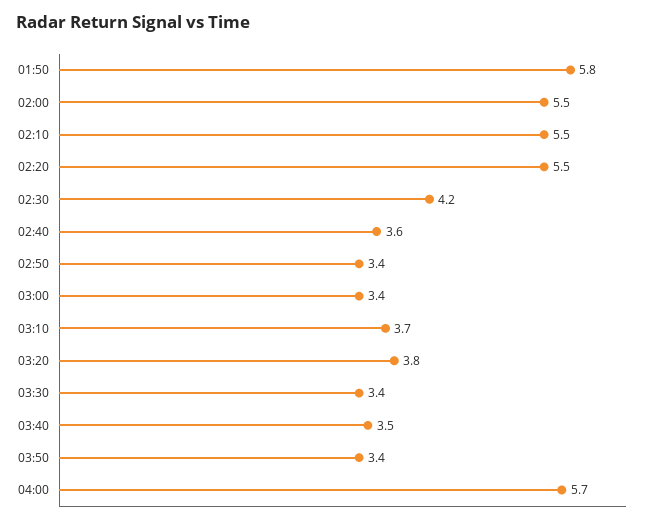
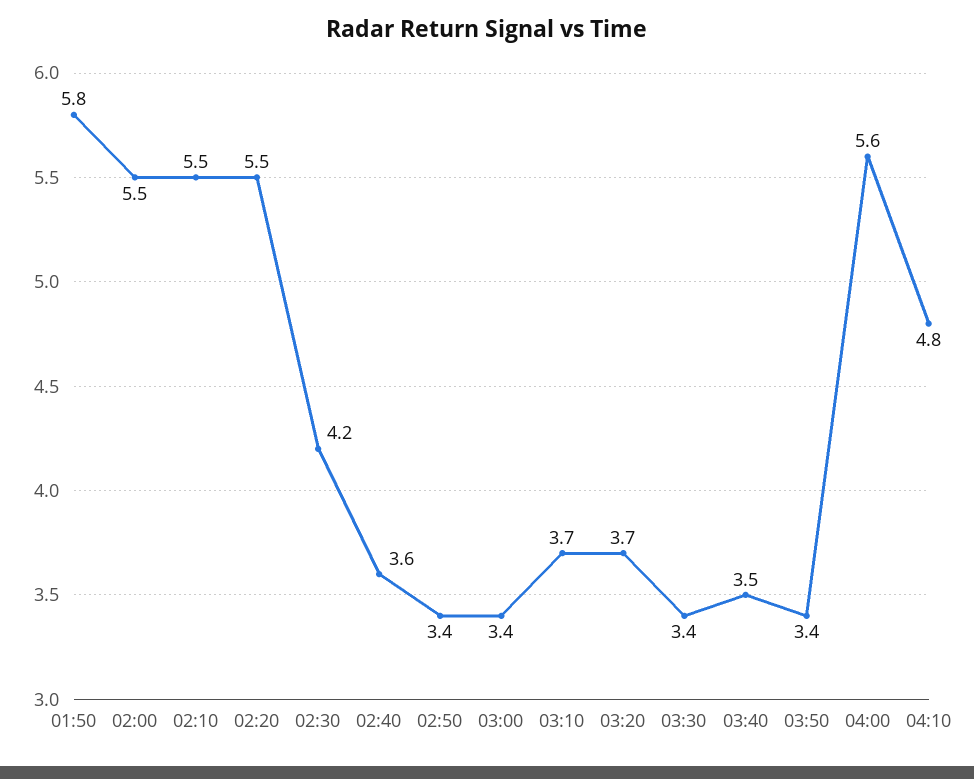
03:20: 3.8 -> 3.7
04:00: 5.7 -> 5.6
04:10: none -> 4.8

